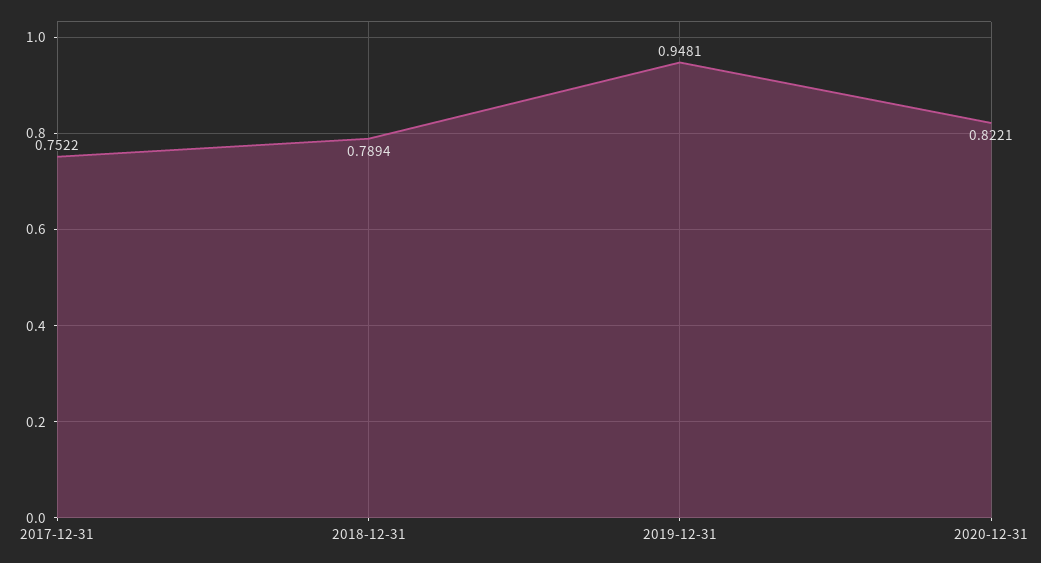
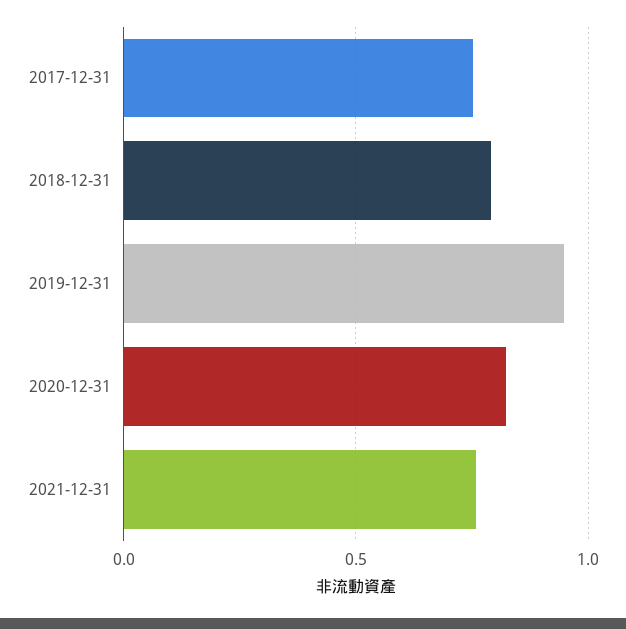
2021-12-31: none -> 0.75

